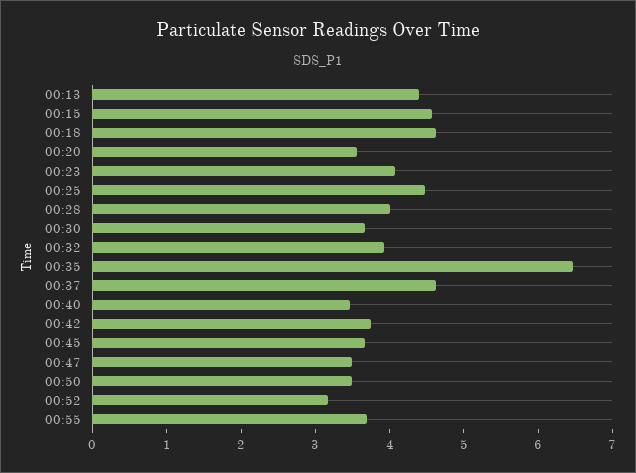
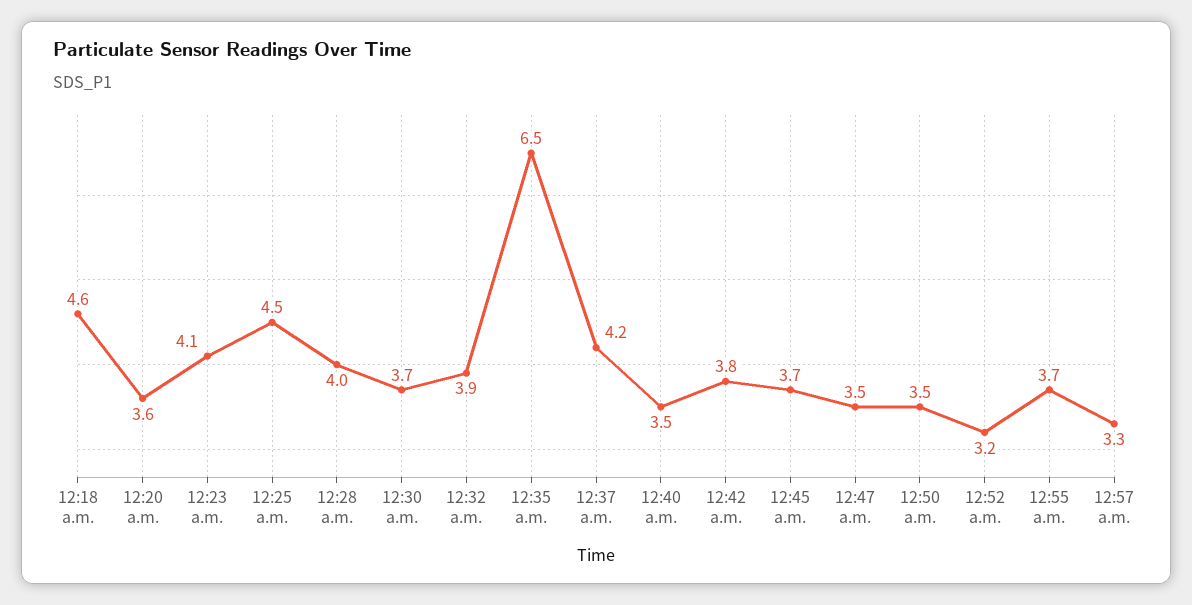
00:13: 4.4 -> none
00:15: 4.6 -> none
00:37: 4.6 -> 4.2
12:57 a.m.: none -> 3.3

